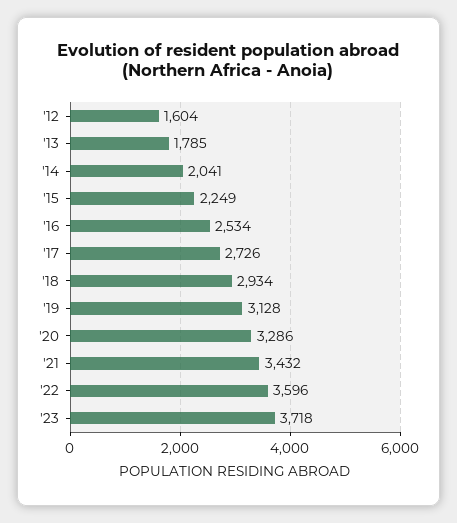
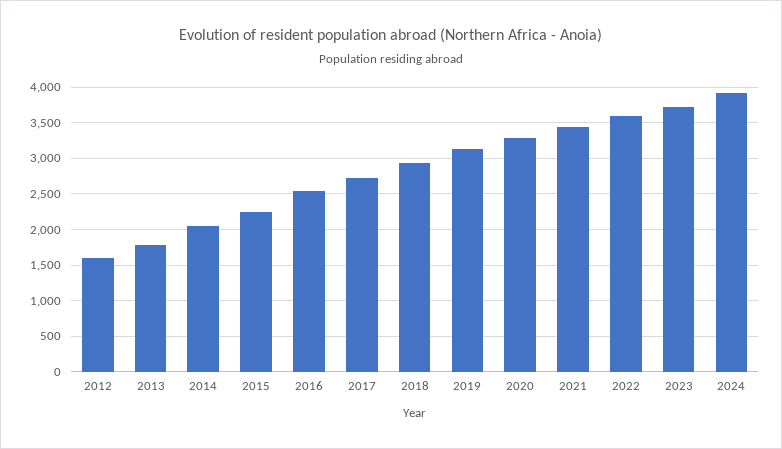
2024: none -> 3900

